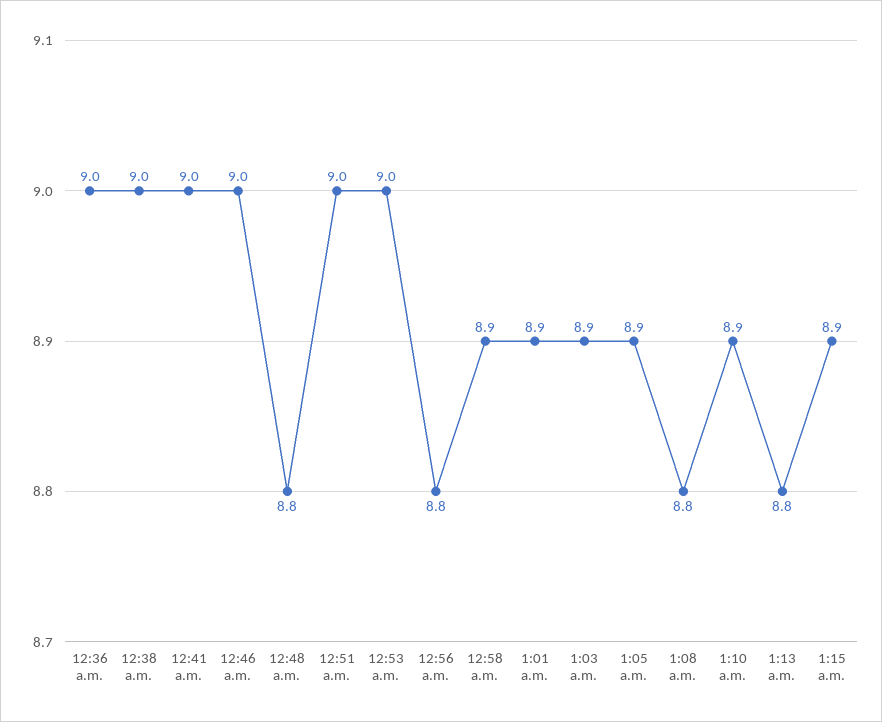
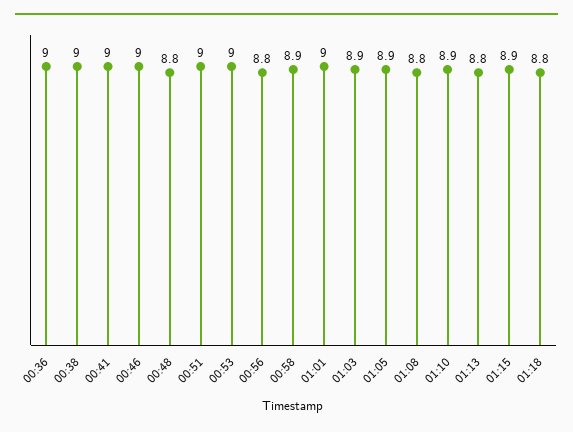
1:01 a.m.: 8.9 -> 9
01:18: none -> 8.8

